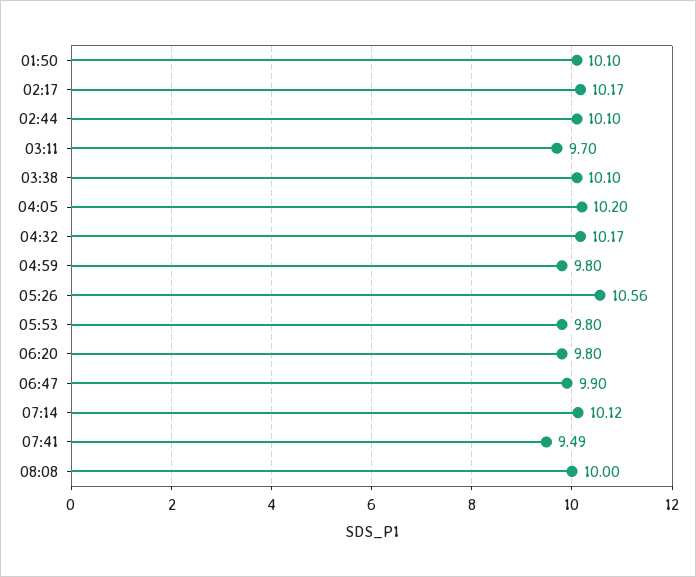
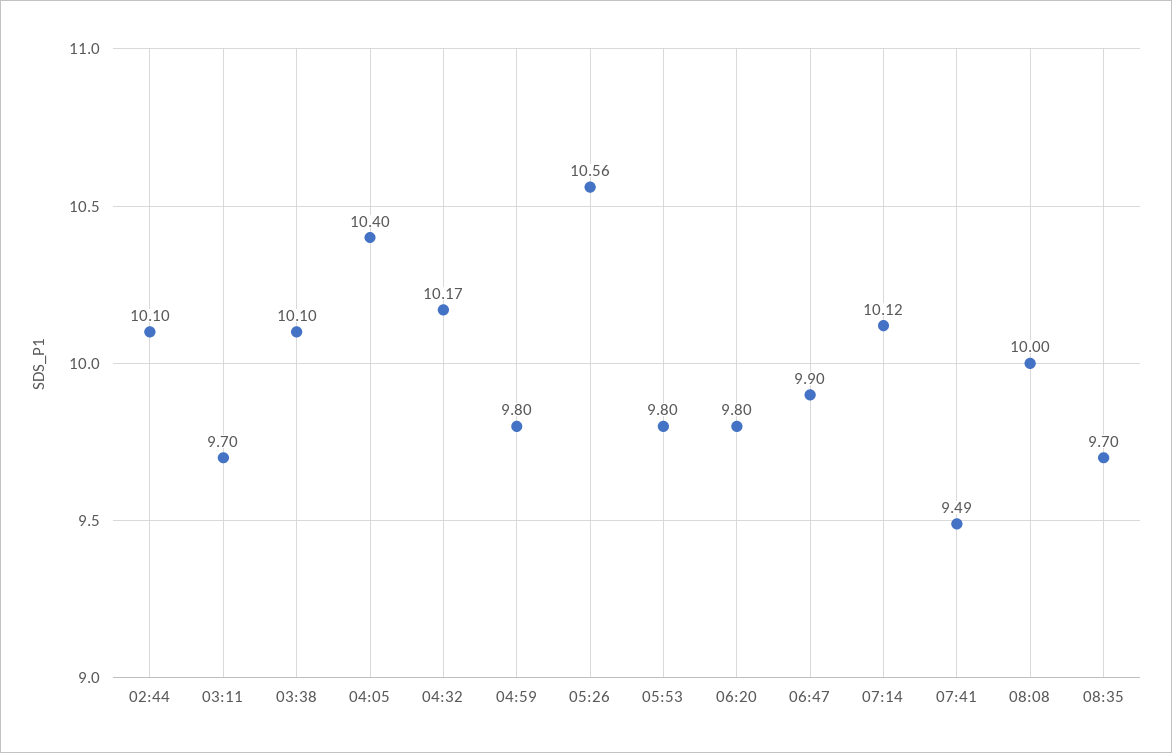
01:50: 10.1 -> none
02:17: 10.17 -> none
04:05: 10.2 -> 10.4
08:35: none -> 9.7

